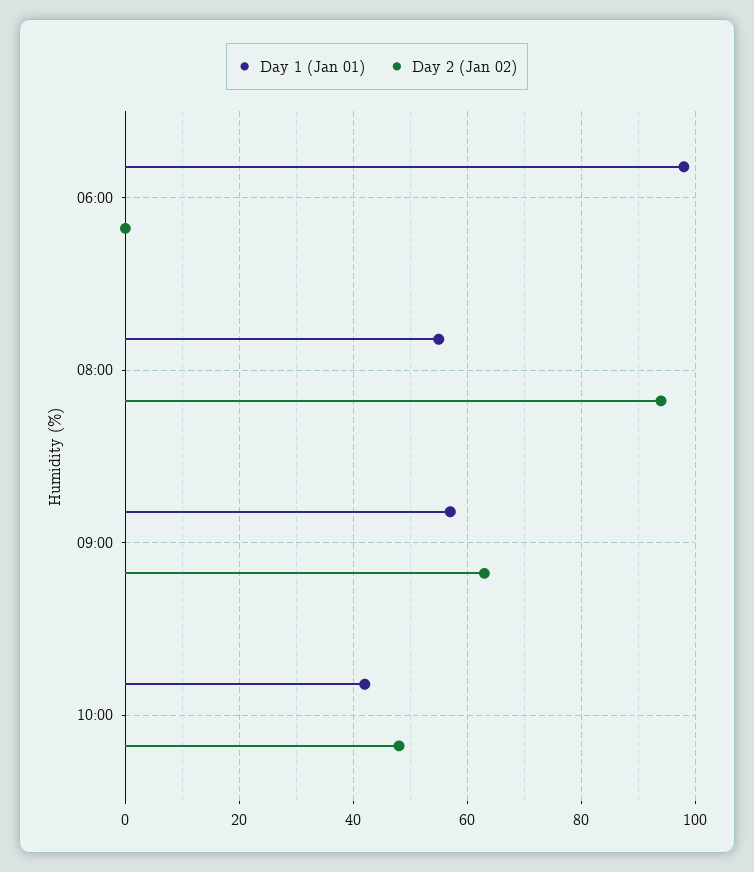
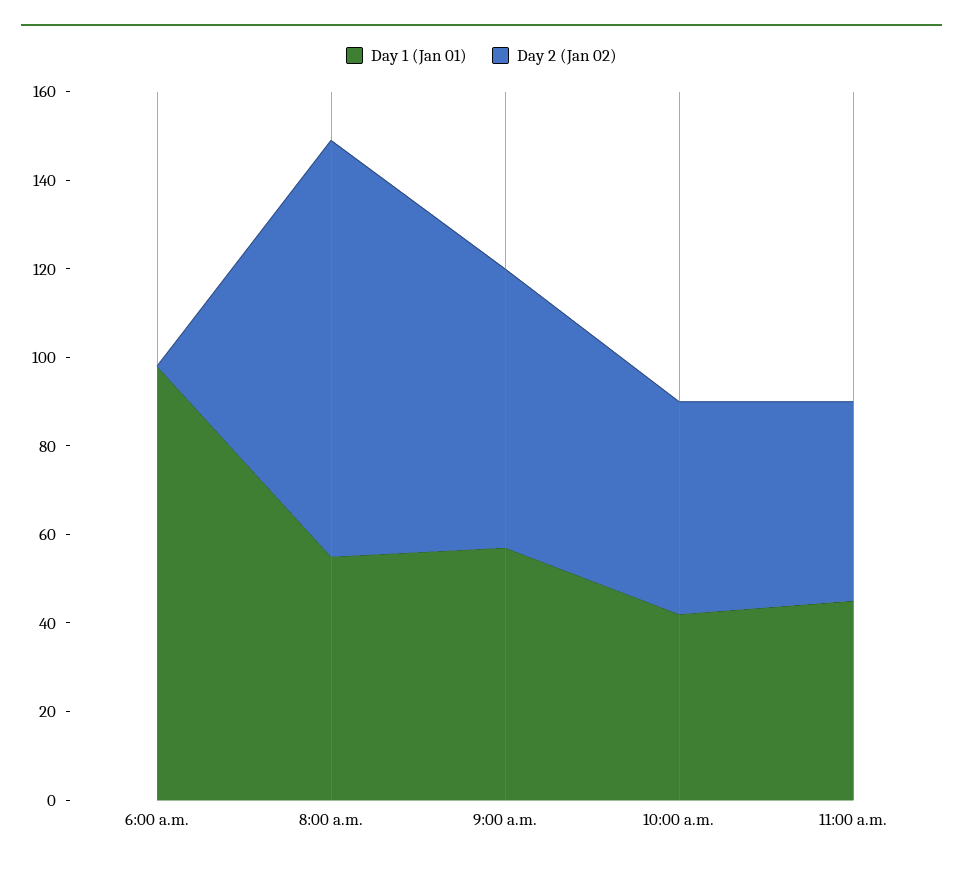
Day 1 (Jan 01), 11:00 a.m.: none -> 45
Day 2 (Jan 02), 11:00 a.m.: none -> 45

